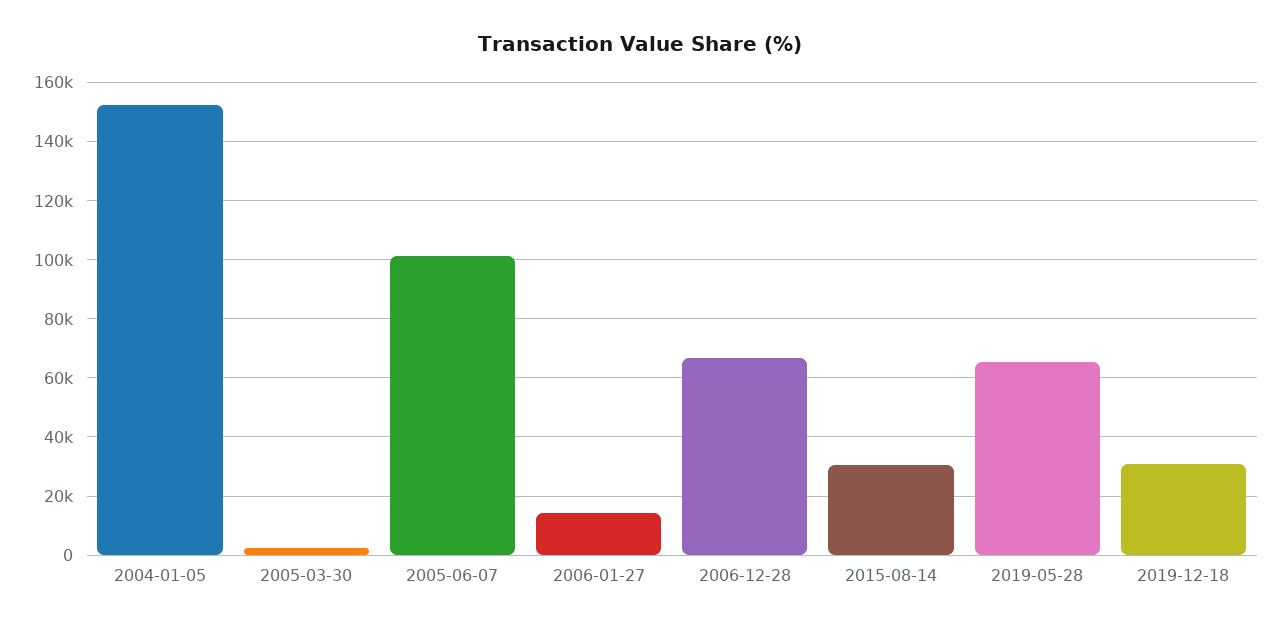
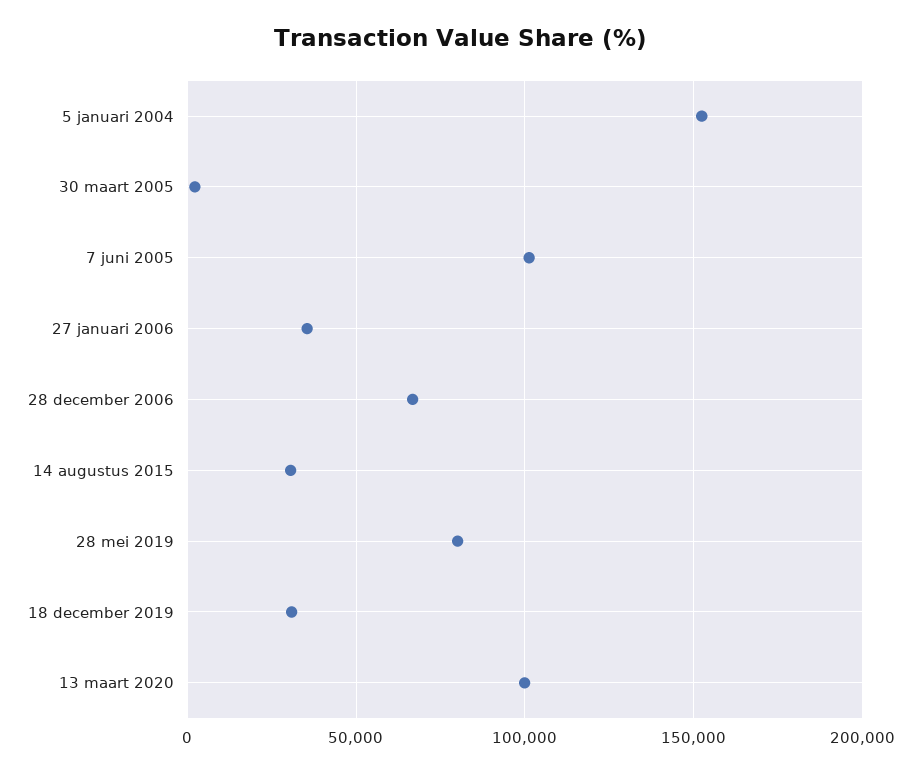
2006-01-27: 15000 -> 35000
2019-05-28: 65000 -> 80000
13 maart 2020: none -> 100000

